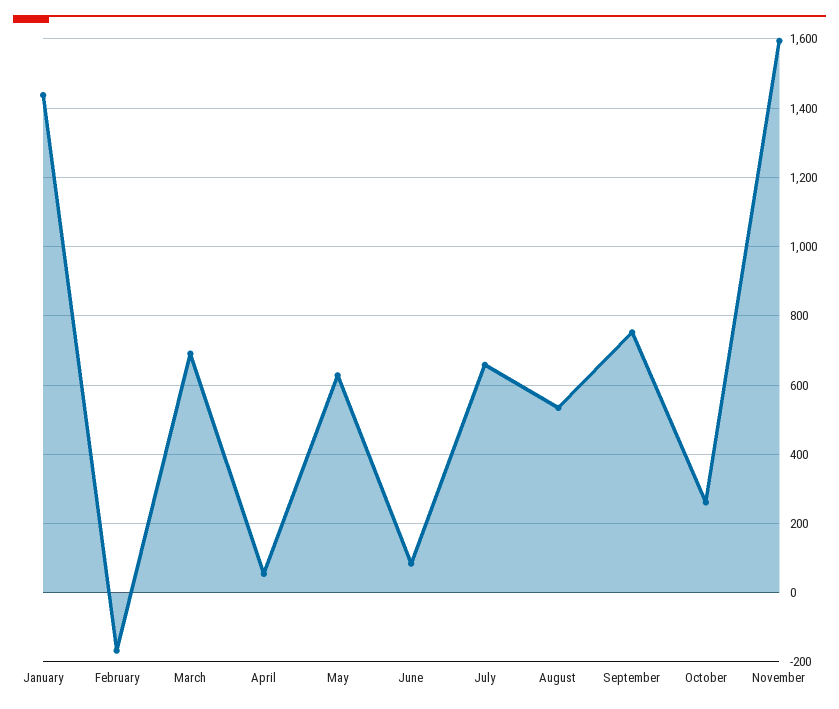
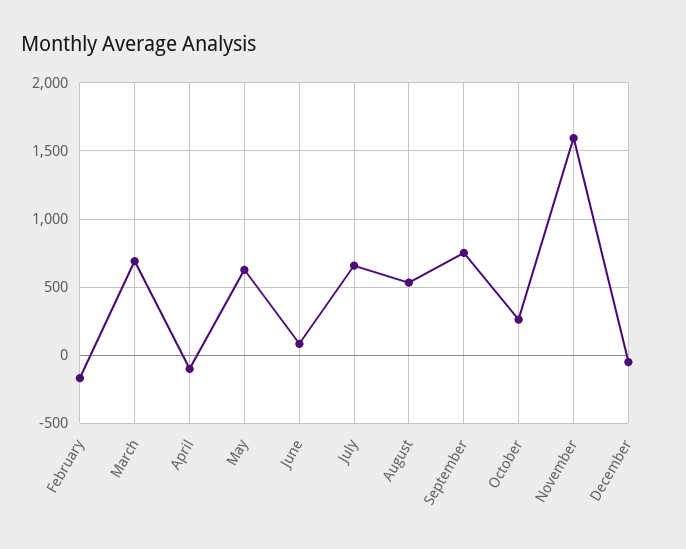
January: 1440 -> none
April: 60 -> -100
December: none -> -50

